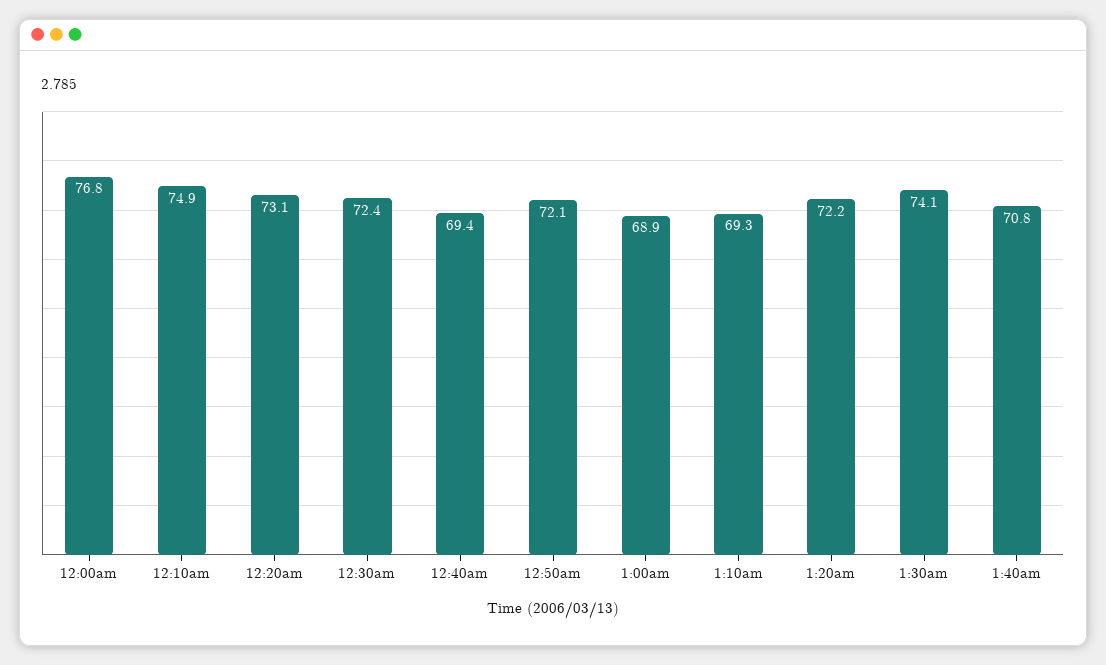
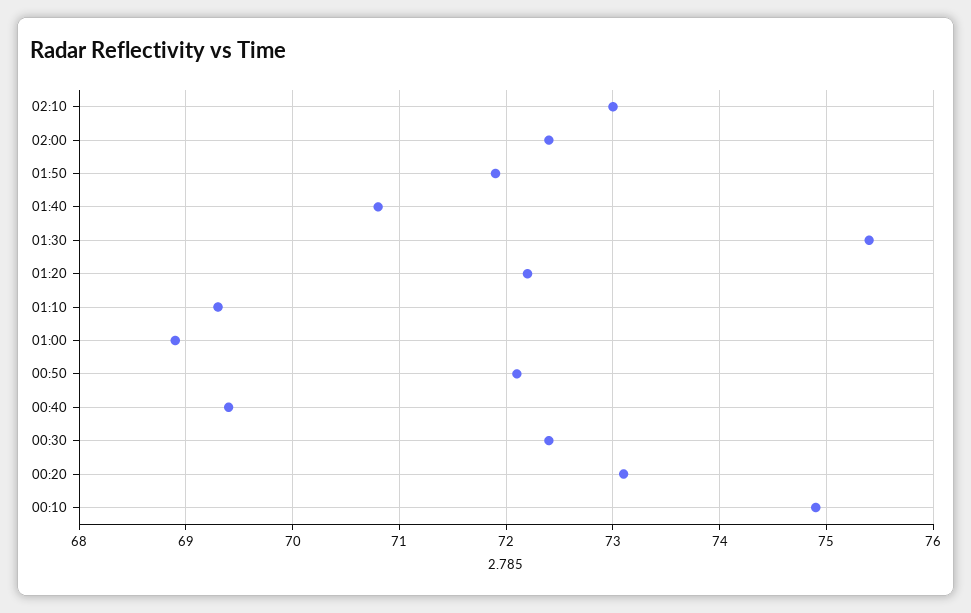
12:00am: 76.8 -> none
1:30am: 74.1 -> 75.4
02:10: none -> 73
02:00: none -> 72.4
01:50: none -> 71.9

